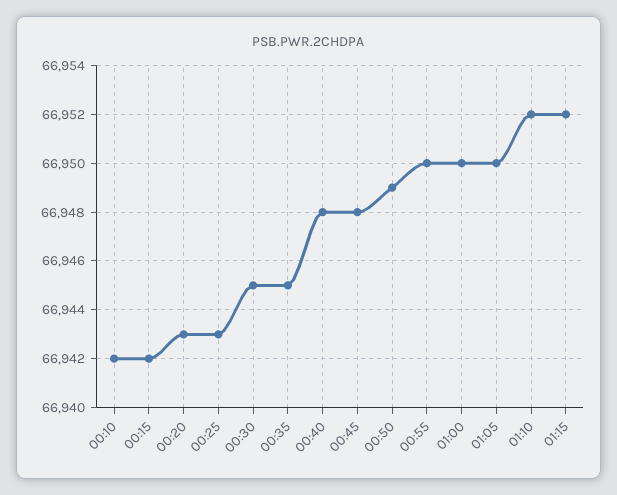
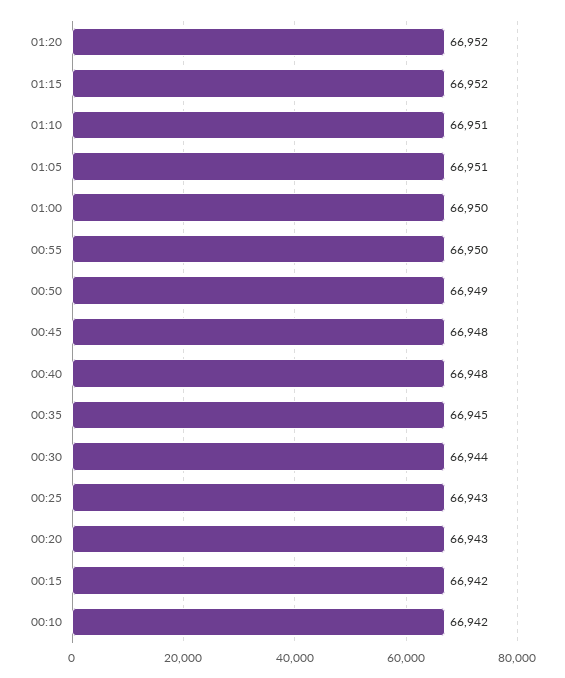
00:30: 66945 -> 66944
01:05: 66950 -> 66951
01:10: 66952 -> 66951
01:20: none -> 66952

